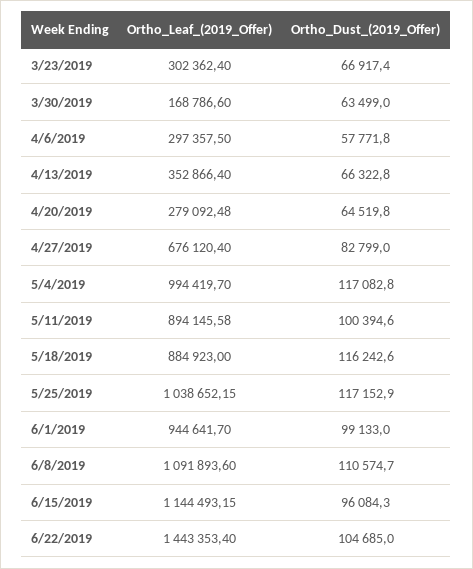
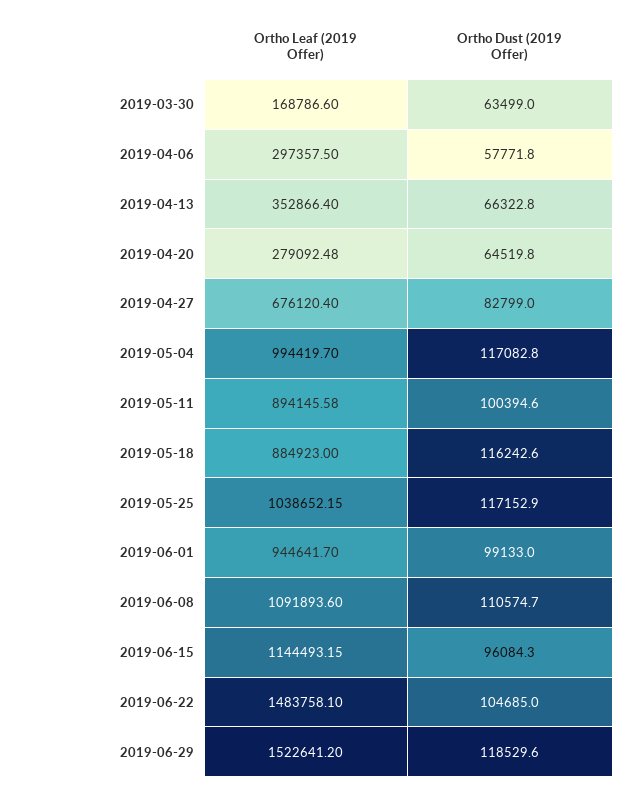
Ortho_Leaf_(2019_Offer), 3/23/2019: 302362.4 -> none
Ortho_Dust_(2019_Offer), 3/23/2019: 66917.4 -> none
Ortho_Leaf_(2019_Offer), 6/22/2019: 1443353.4 -> 1483758.1
Ortho_Leaf_(2019_Offer), 2019-06-29: none -> 1522641.2
Ortho_Dust_(2019_Offer), 2019-06-29: none -> 118529.6

